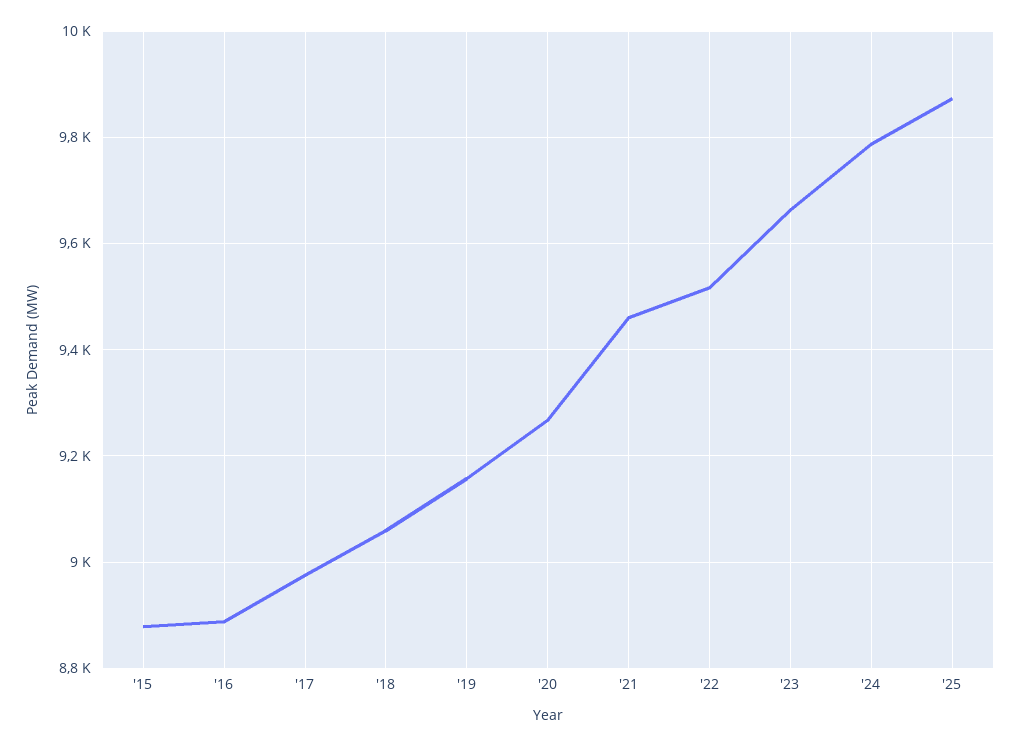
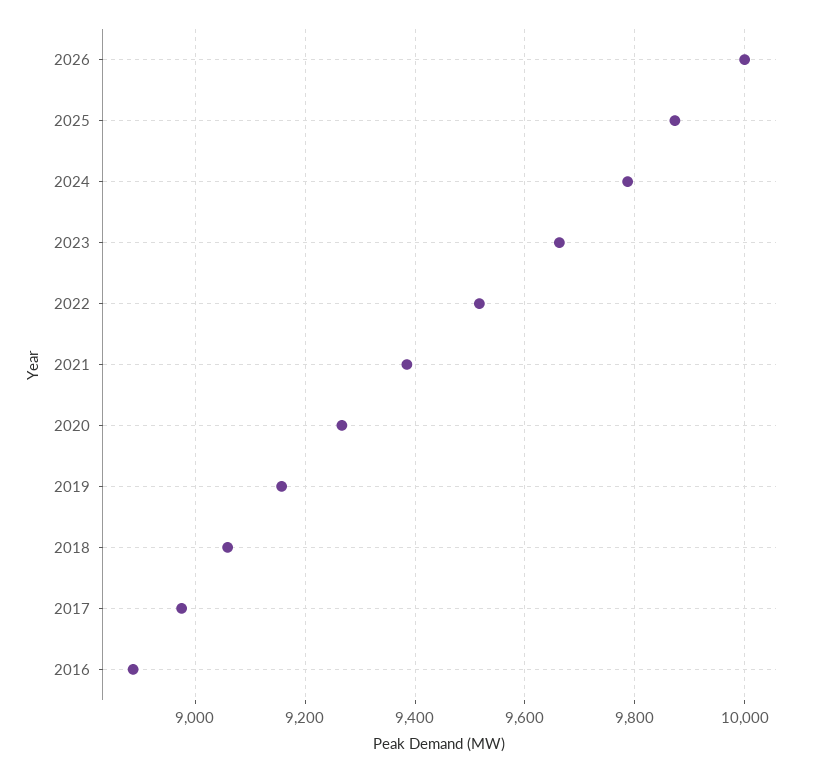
'15: 8880 -> none
'21: 9460 -> 9380
2026: none -> 10000

